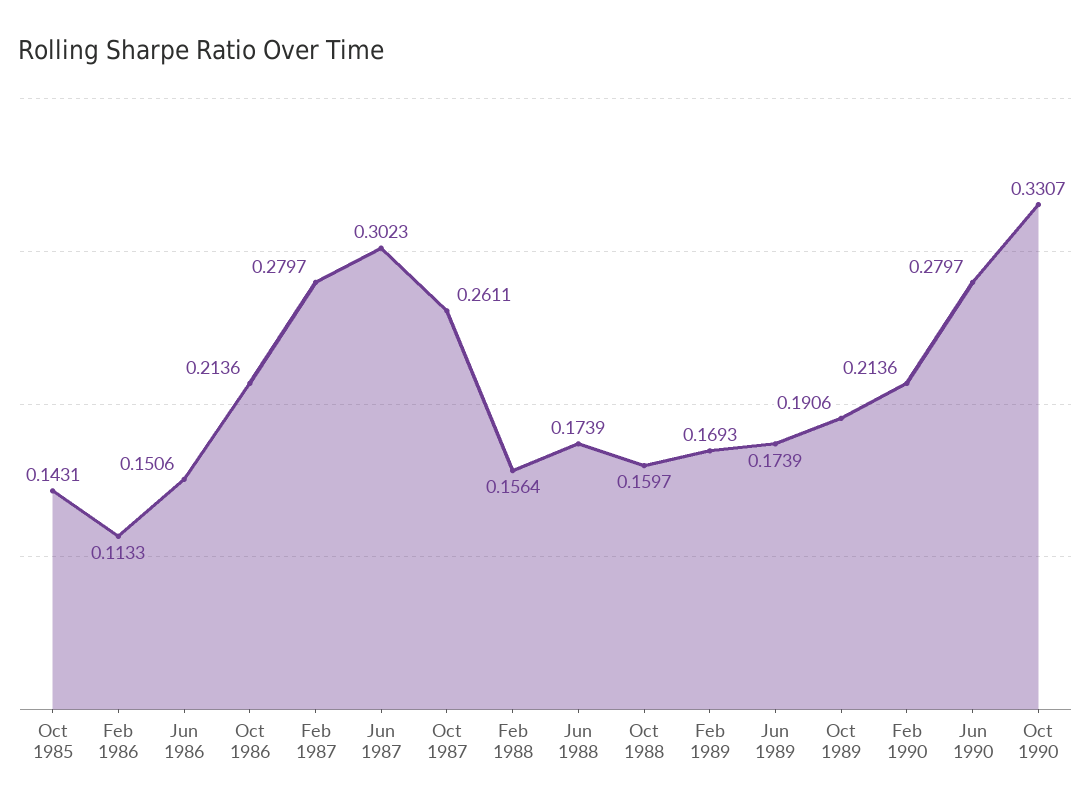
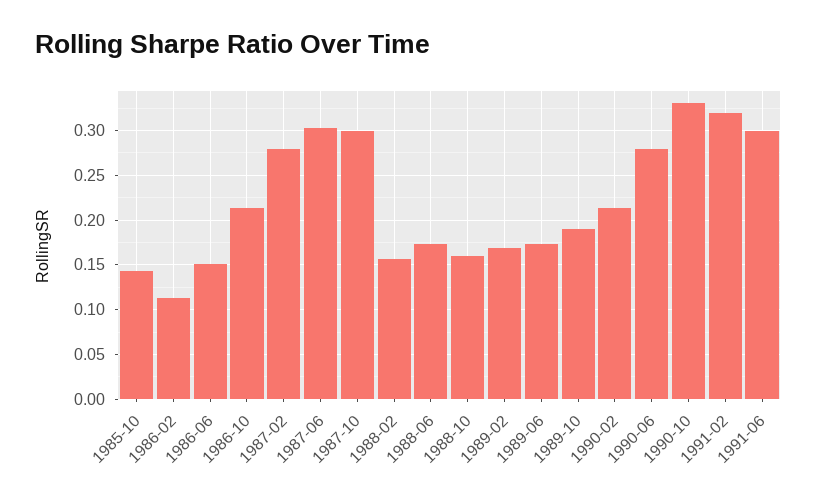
Oct 1987: 0.2611 -> 0.3
1991-02: none -> 0.32
1991-06: none -> 0.3

